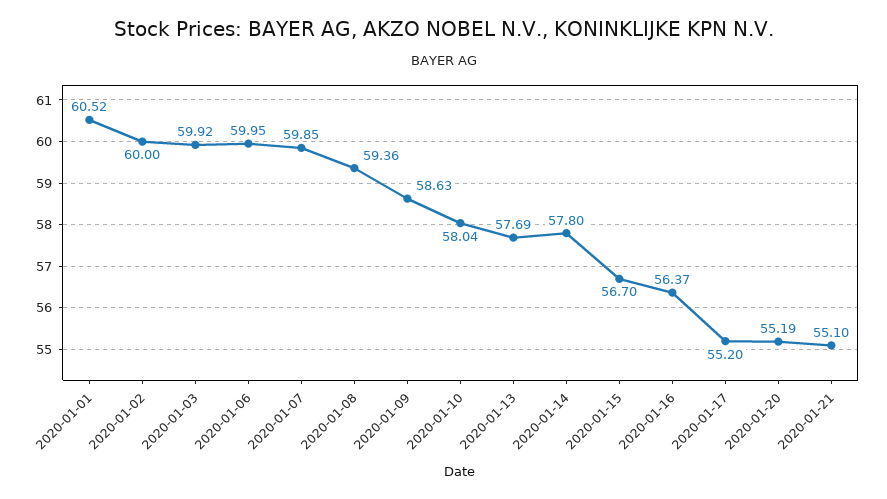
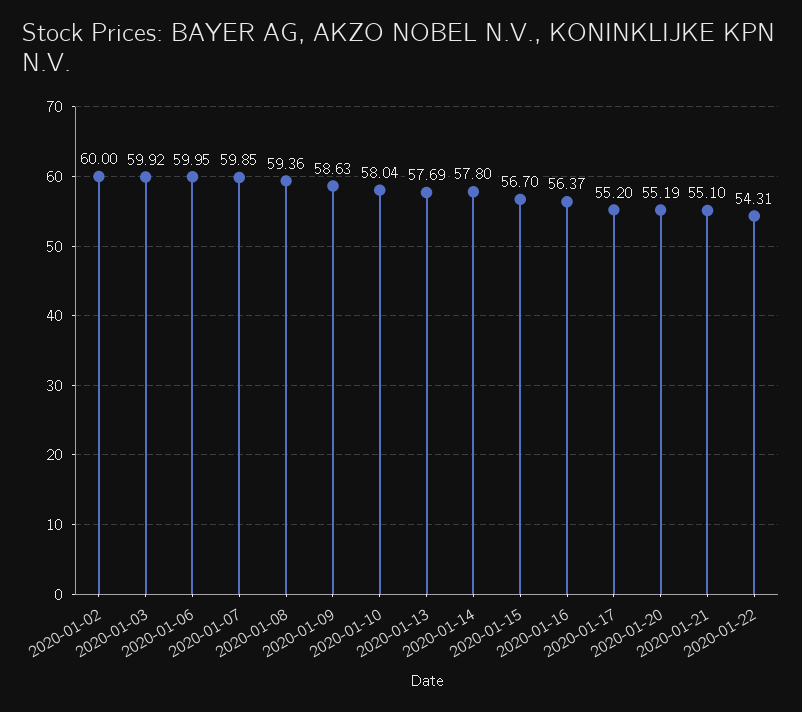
2020-01-01: 60.52 -> none
2020-01-22: none -> 54.31

